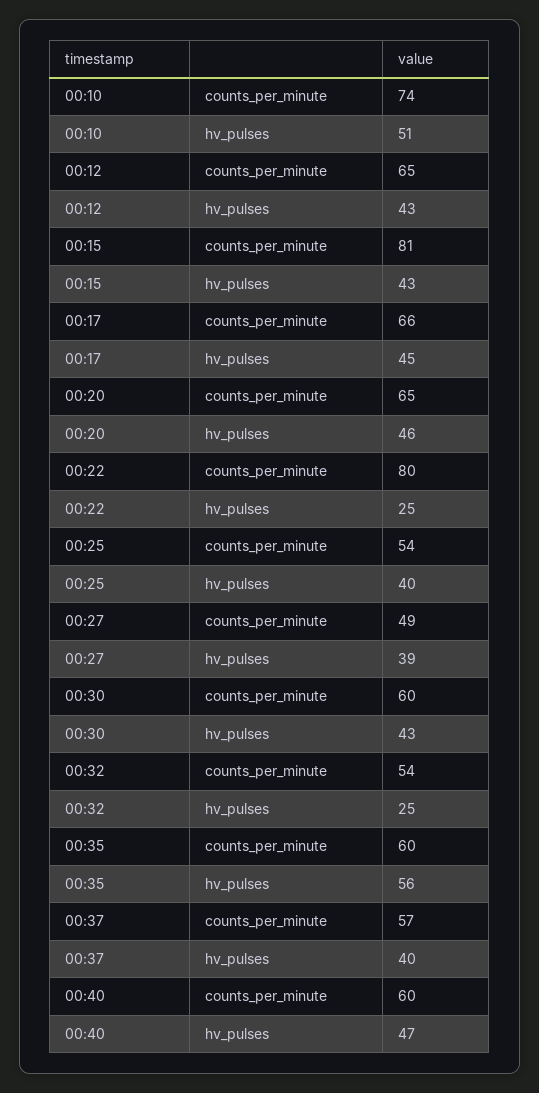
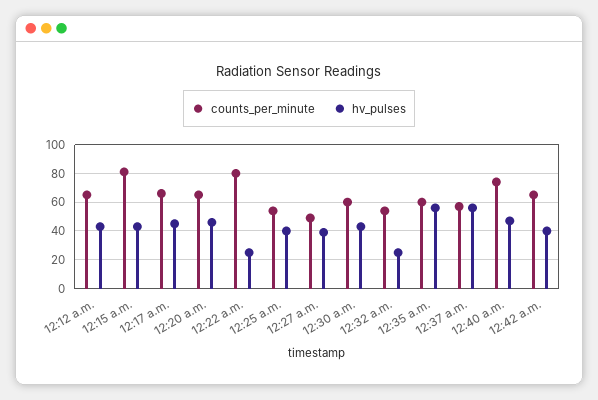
counts_per_minute, 00:10: 74 -> none
hv_pulses, 00:10: 51 -> none
hv_pulses, 00:37: 40 -> 55
counts_per_minute, 00:40: 60 -> 75
counts_per_minute, 12:42 a.m.: none -> 65
hv_pulses, 12:42 a.m.: none -> 40

